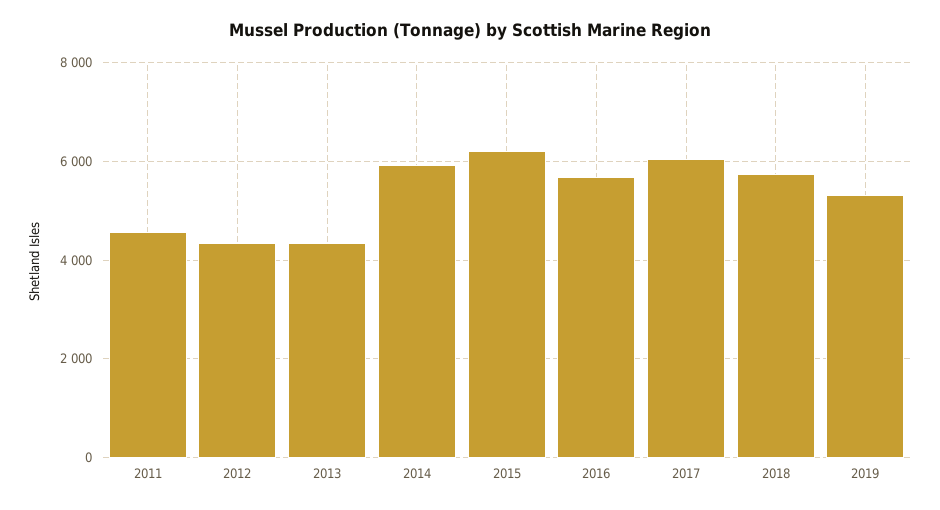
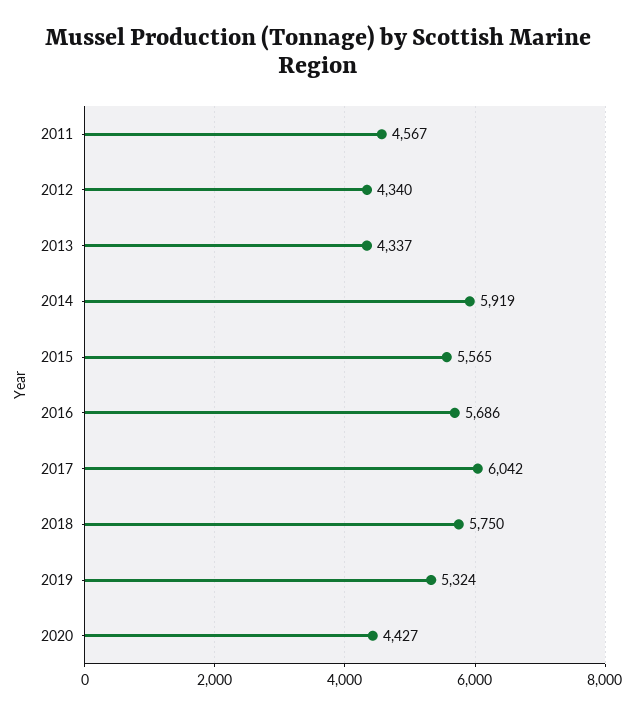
2015: 6200 -> 5565
2020: none -> 4427

